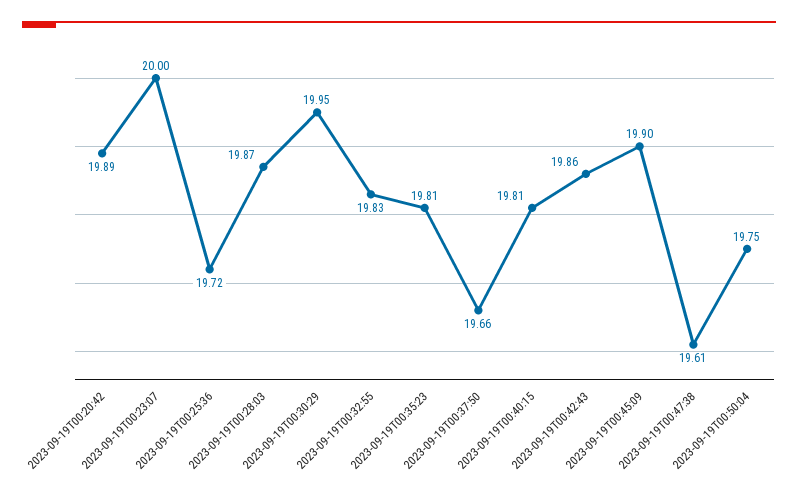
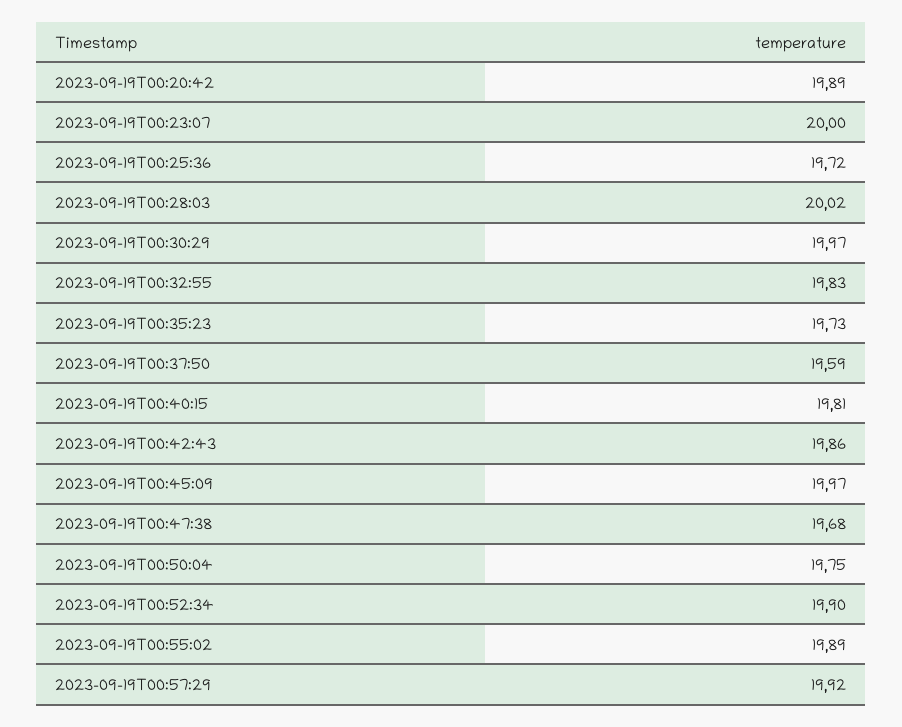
2023-09-19T00:28:03: 19.87 -> 20.02
2023-09-19T00:30:29: 19.95 -> 19.97
2023-09-19T00:35:23: 19.81 -> 19.73
2023-09-19T00:37:50: 19.66 -> 19.59
2023-09-19T00:45:09: 19.9 -> 19.97
2023-09-19T00:47:38: 19.61 -> 19.68
2023-09-19T00:52:34: none -> 19.9
2023-09-19T00:55:02: none -> 19.89
2023-09-19T00:57:29: none -> 19.92

